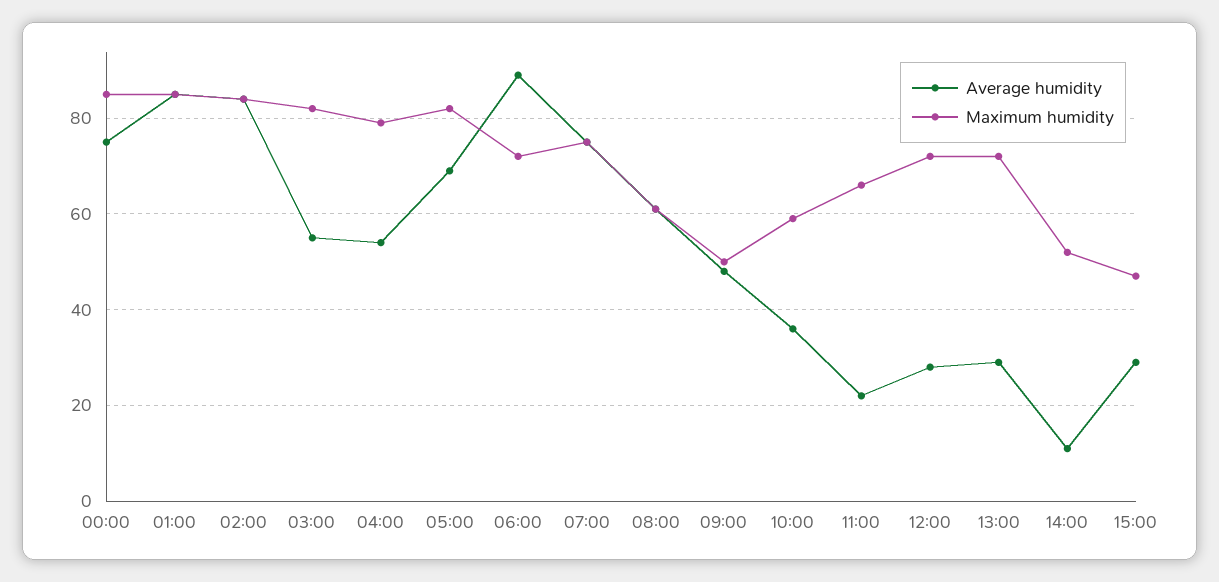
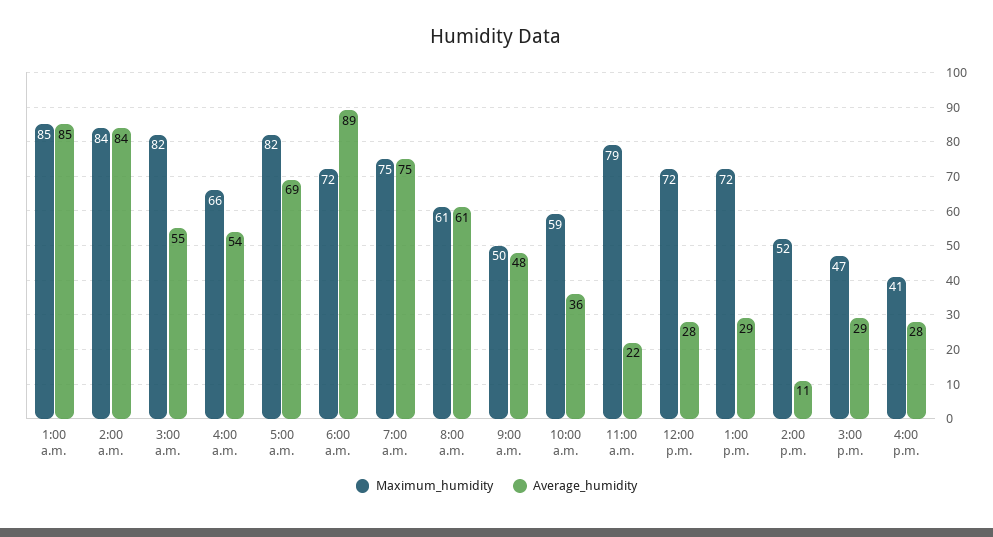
Average humidity, 00:00: 75 -> none
Maximum humidity, 00:00: 85 -> none
Maximum humidity, 04:00: 80 -> 66
Maximum humidity, 11:00: 65 -> 79
Maximum humidity, 4:00 p.m.: none -> 41
Average humidity, 4:00 p.m.: none -> 28

